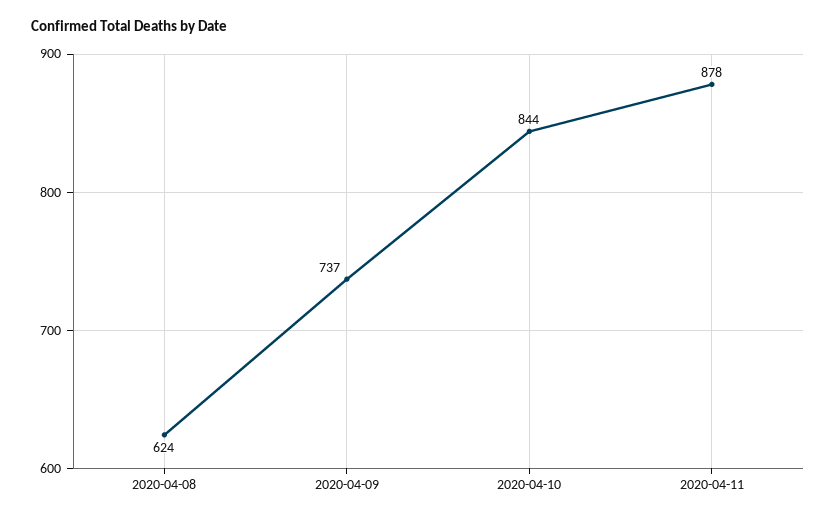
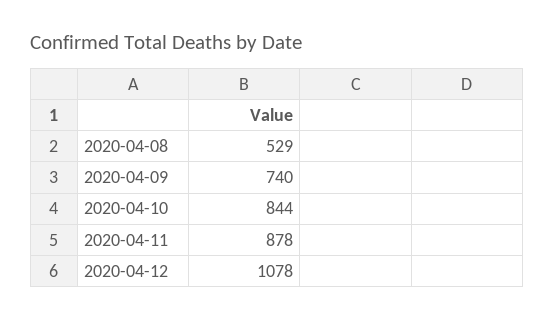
2020-04-08: 624 -> 529
2020-04-09: 737 -> 740
2020-04-12: none -> 1078

